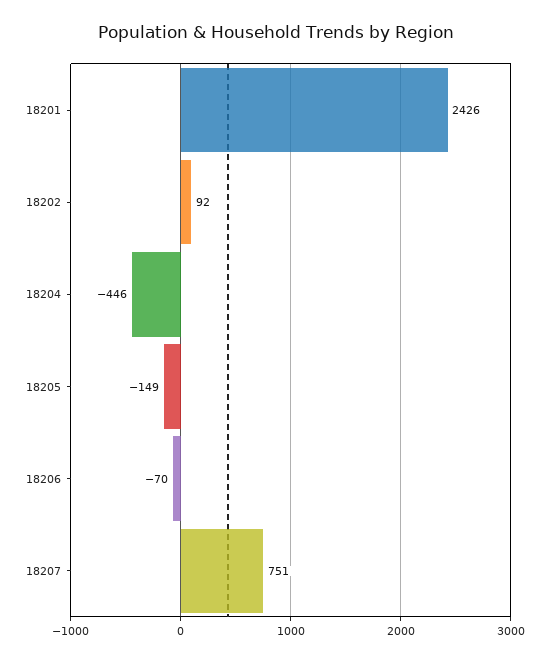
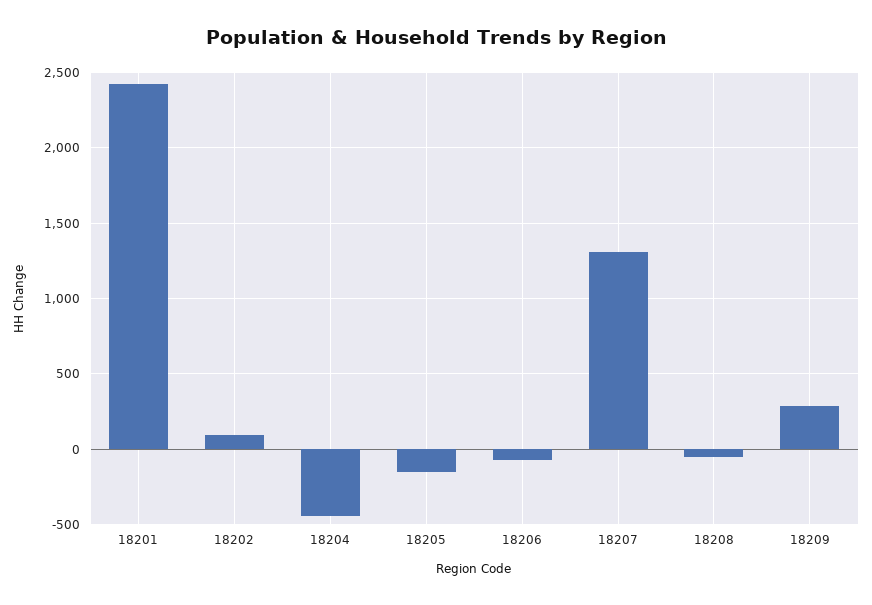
18207: 751 -> 1300
18208: none -> -50
18209: none -> 300

